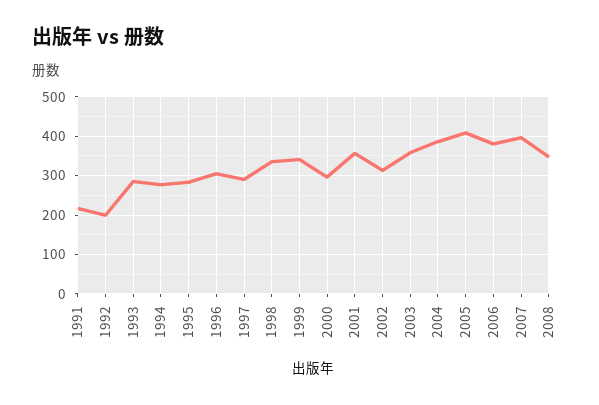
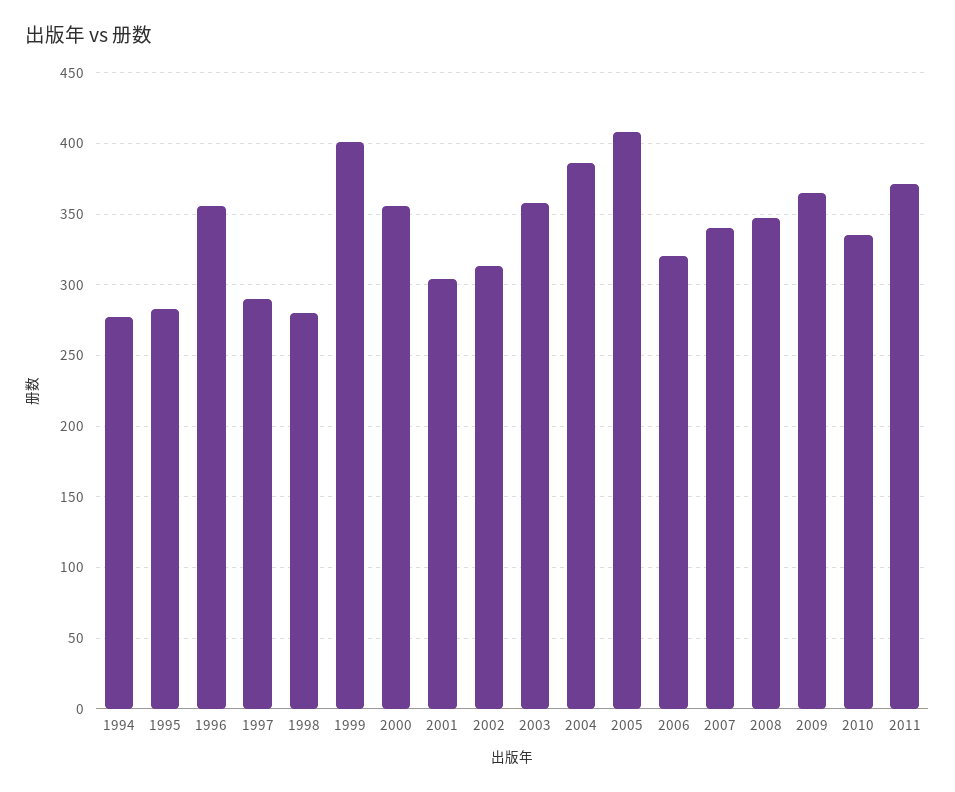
1991: 220 -> none
1992: 200 -> none
1993: 280 -> none
1996: 300 -> 355
1998: 340 -> 280
1999: 340 -> 400
2000: 300 -> 355
2001: 360 -> 305
2006: 380 -> 320
2007: 400 -> 340
2009: none -> 365
2010: none -> 335
2011: none -> 370

